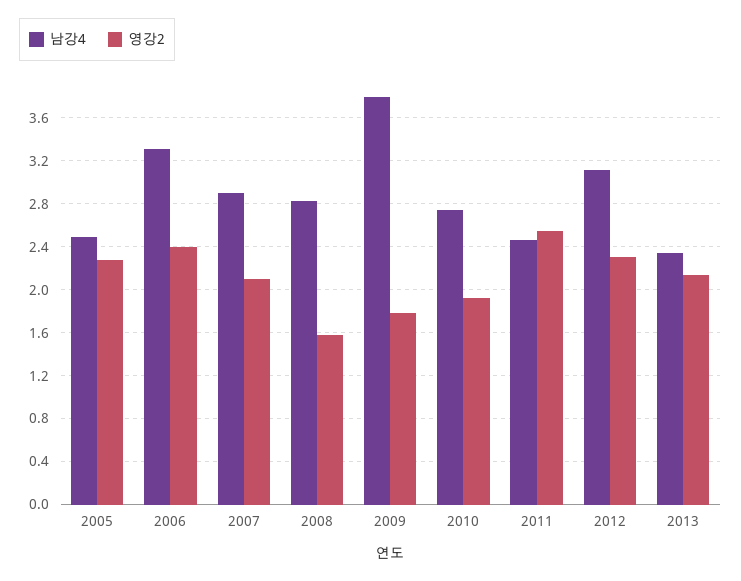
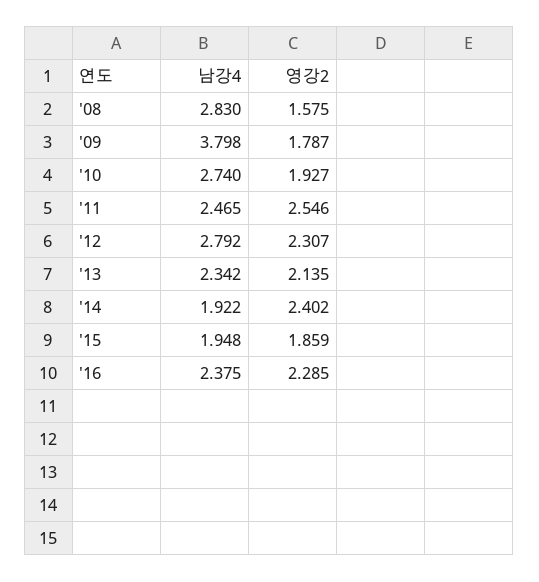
남강4, 2005: 2.5 -> none
영강2, 2005: 2.3 -> none
남강4, 2006: 3.3 -> none
영강2, 2006: 2.4 -> none
남강4, 2007: 2.9 -> none
영강2, 2007: 2.1 -> none
남강4, 2012: 3.1 -> 2.792
남강4, '14: none -> 1.922
영강2, '14: none -> 2.402
남강4, '15: none -> 1.948
영강2, '15: none -> 1.859
남강4, '16: none -> 2.375
영강2, '16: none -> 2.285

